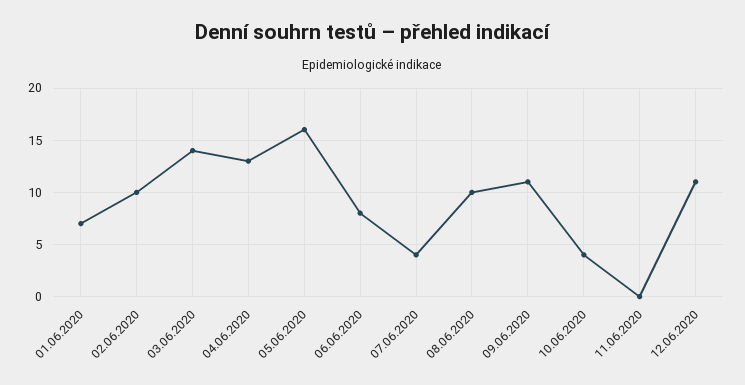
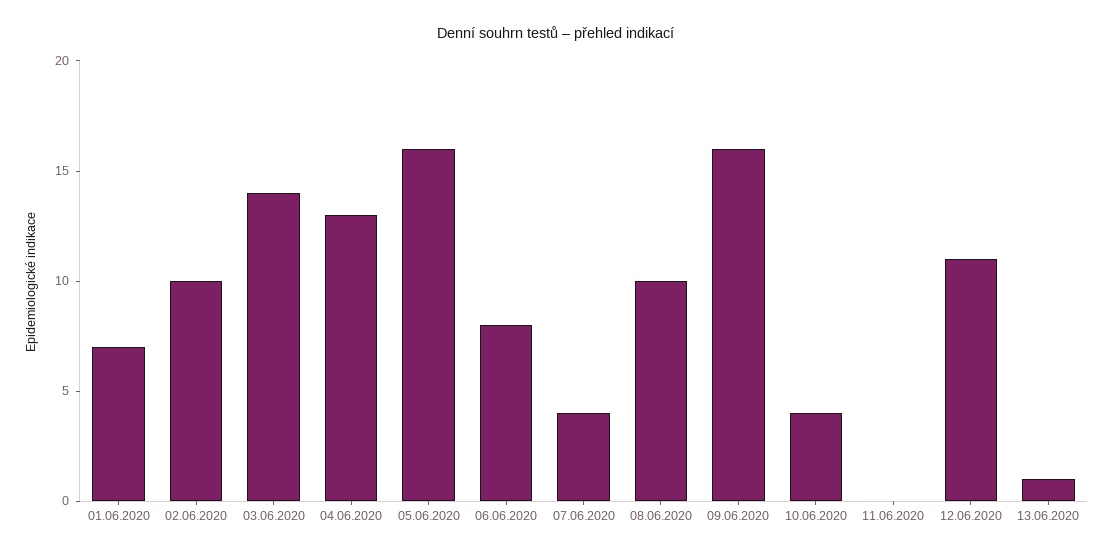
09.06.2020: 11 -> 16
13.06.2020: none -> 1

